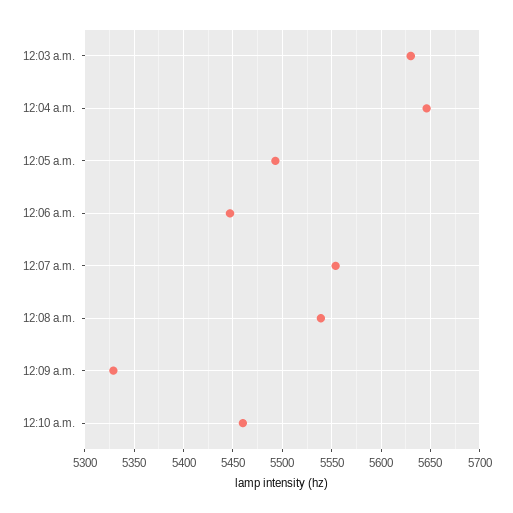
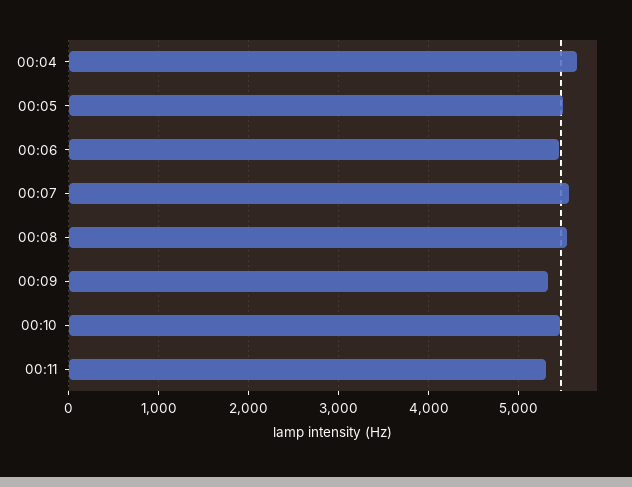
12:03 a.m.: 5630 -> none
00:11: none -> 5300

